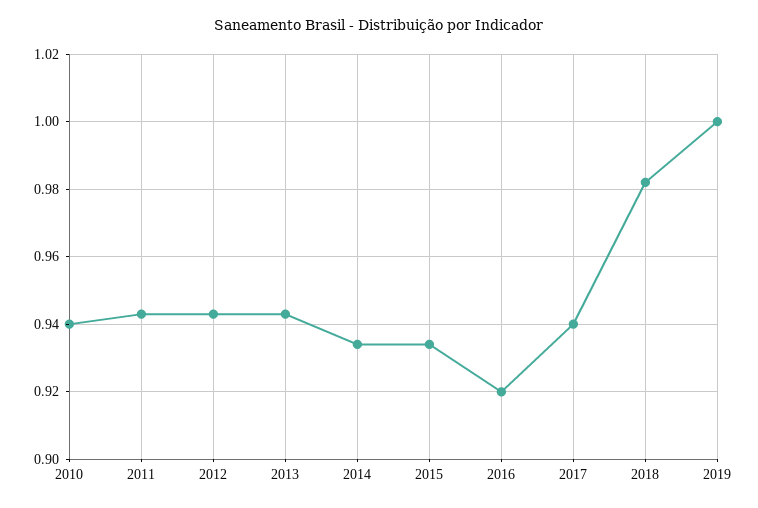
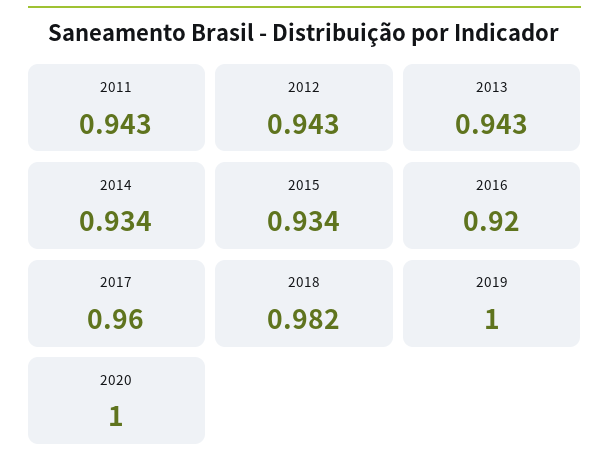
2010: 0.94 -> none
2017: 0.94 -> 0.96
2020: none -> 1

